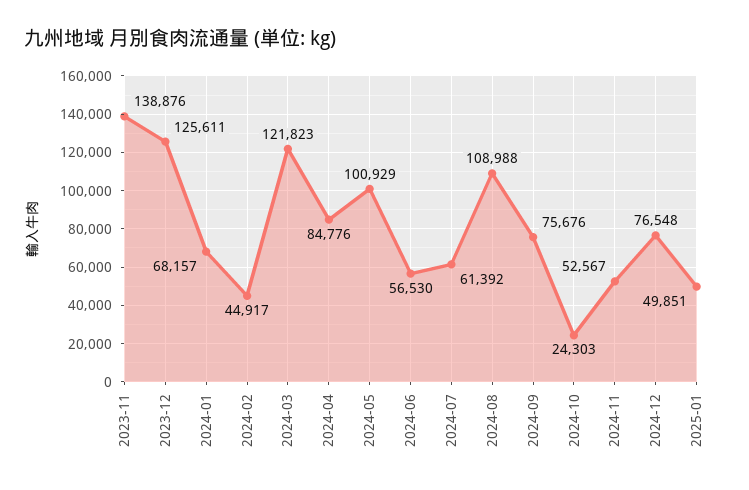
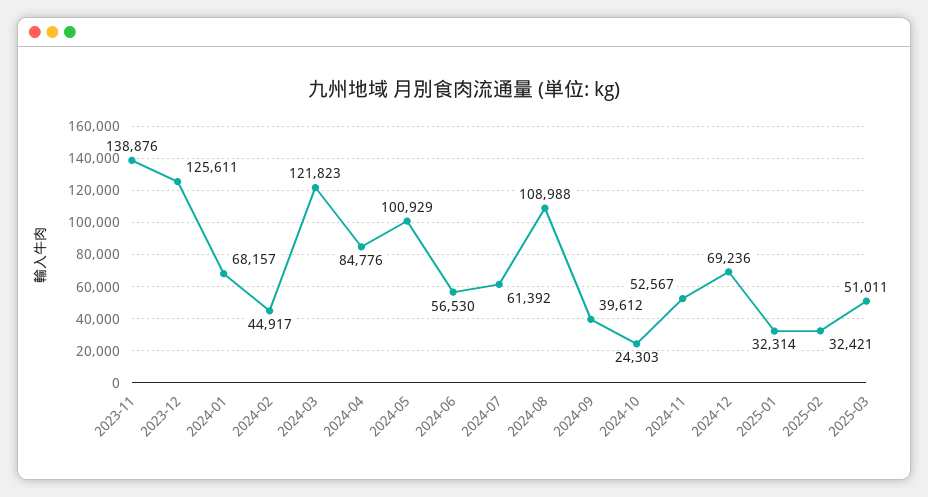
2024-09: 75676 -> 39612
2024-12: 76548 -> 69236
2025-01: 49851 -> 32314
2025-02: none -> 32421
2025-03: none -> 51011

